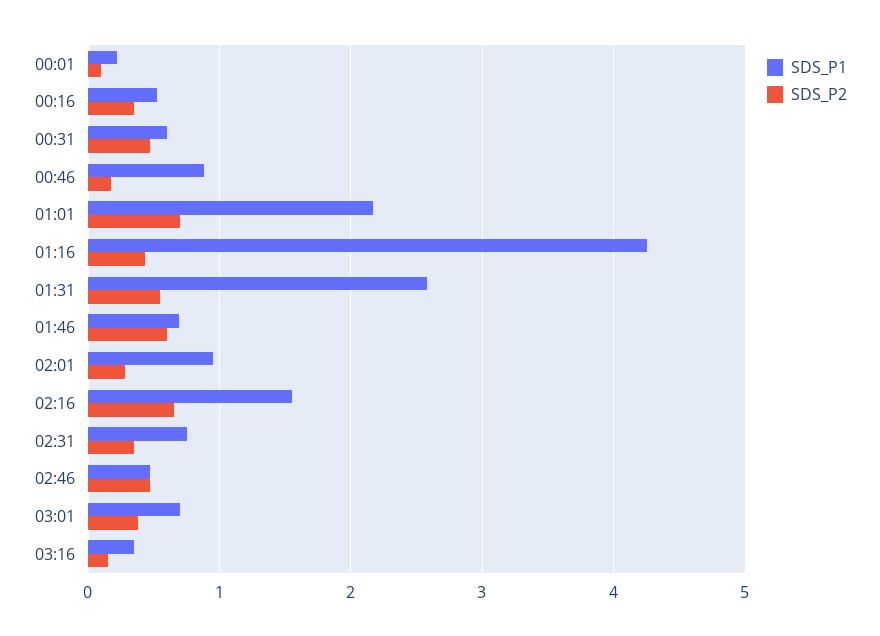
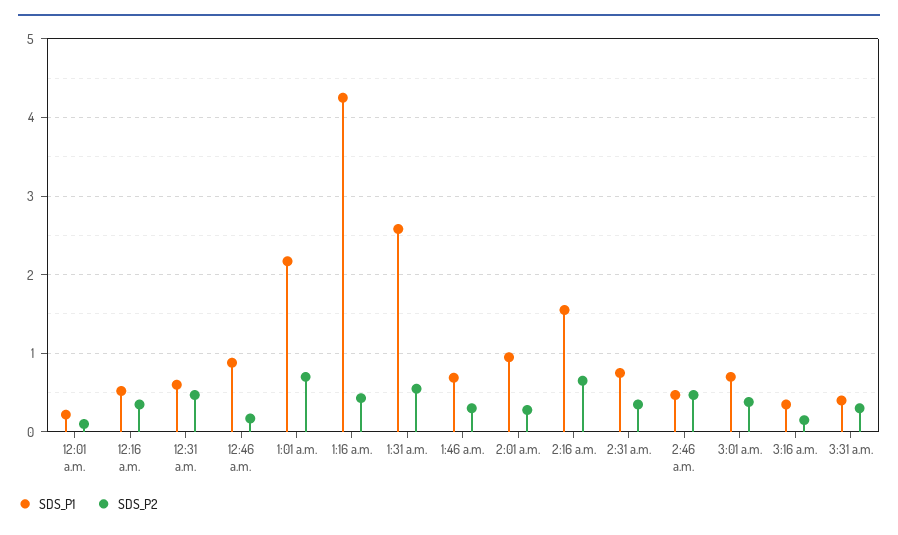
SDS_P2, 01:46: 0.6 -> 0.3
SDS_P1, 3:31 a.m.: none -> 0.4
SDS_P2, 3:31 a.m.: none -> 0.3

